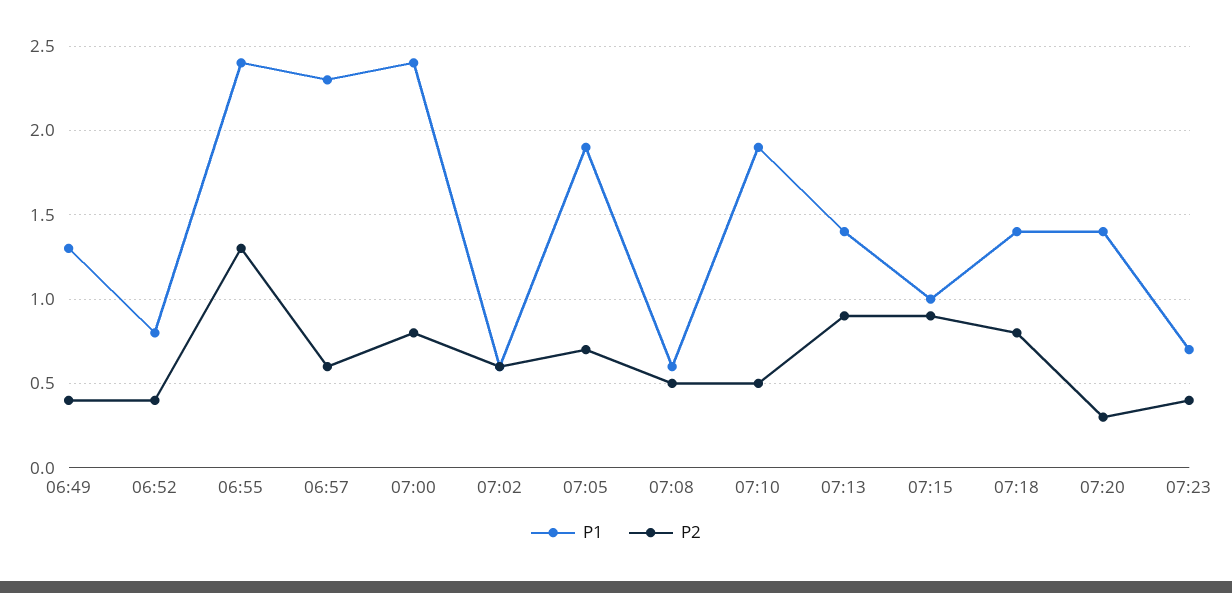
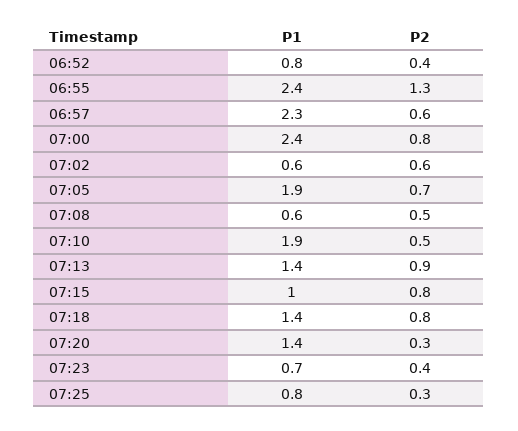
P1, 06:49: 1.3 -> none
P2, 06:49: 0.4 -> none
P2, 07:15: 0.9 -> 0.8
P1, 07:25: none -> 0.8
P2, 07:25: none -> 0.3

